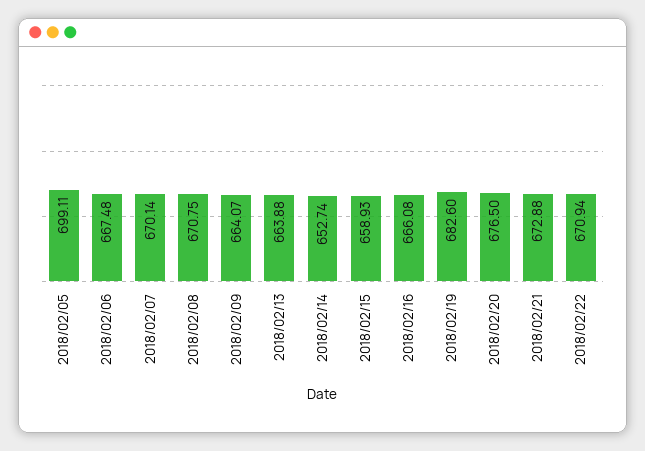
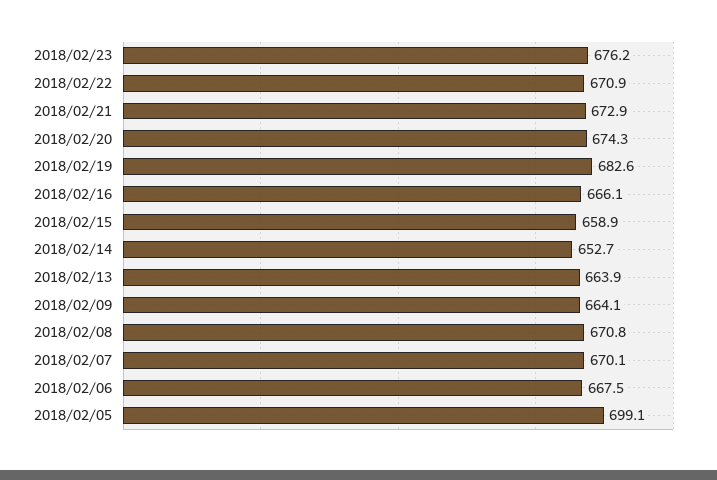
2018/02/20: 676.5 -> 674.3
2018/02/23: none -> 676.2

